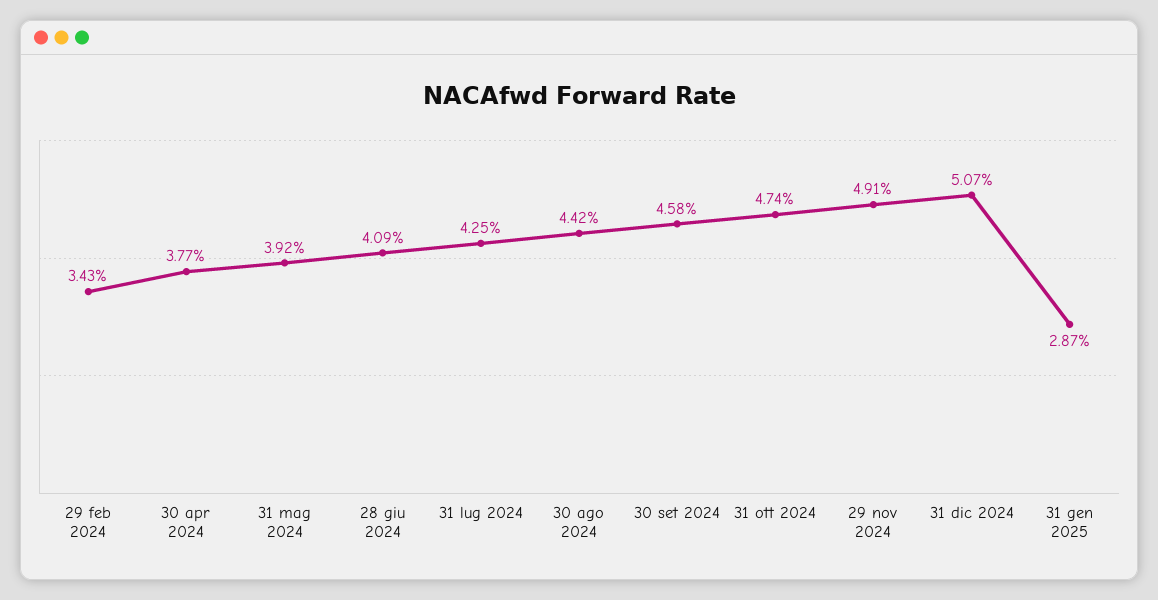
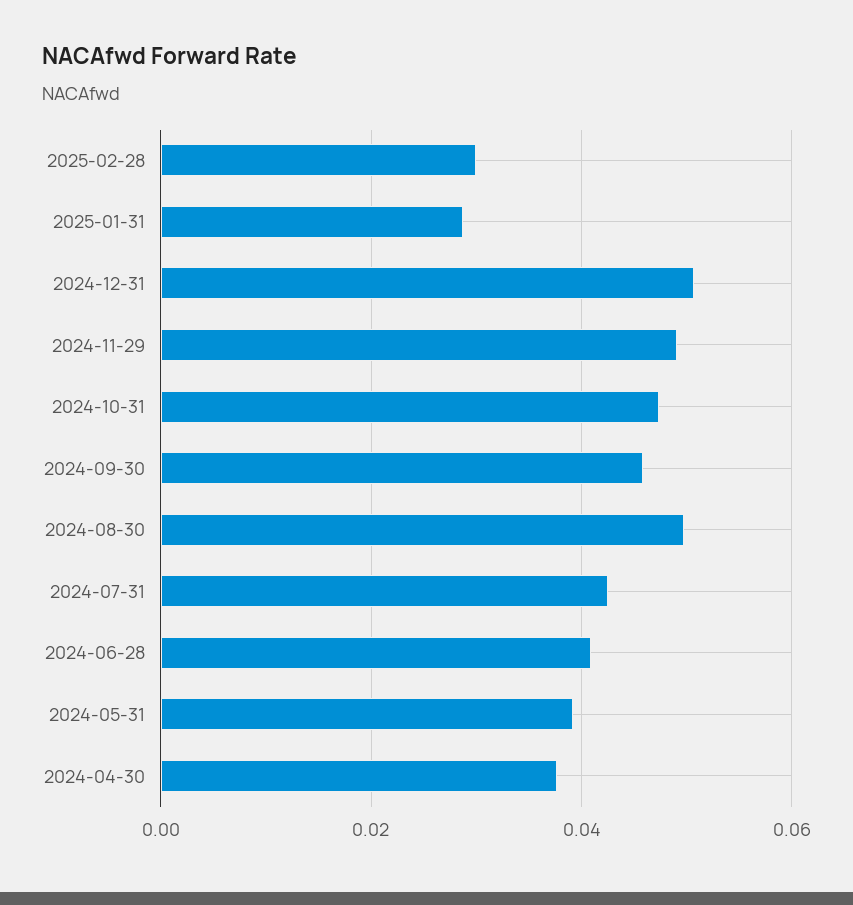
29 feb 2024: 0.0343 -> none
30 ago 2024: 0.0442 -> 0.05
2025-02-28: none -> 0.03

